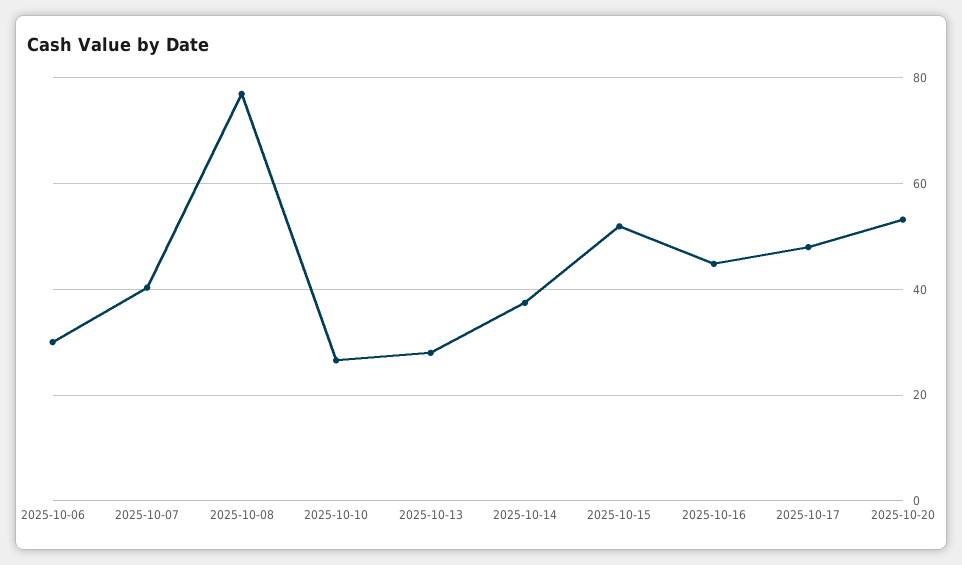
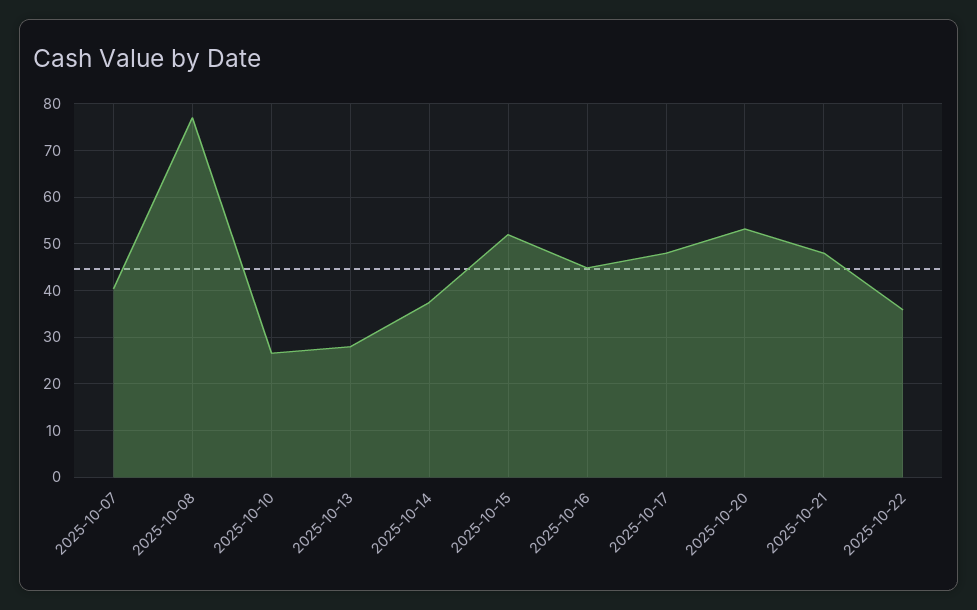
2025-10-06: 30 -> none
2025-10-21: none -> 48
2025-10-22: none -> 36

